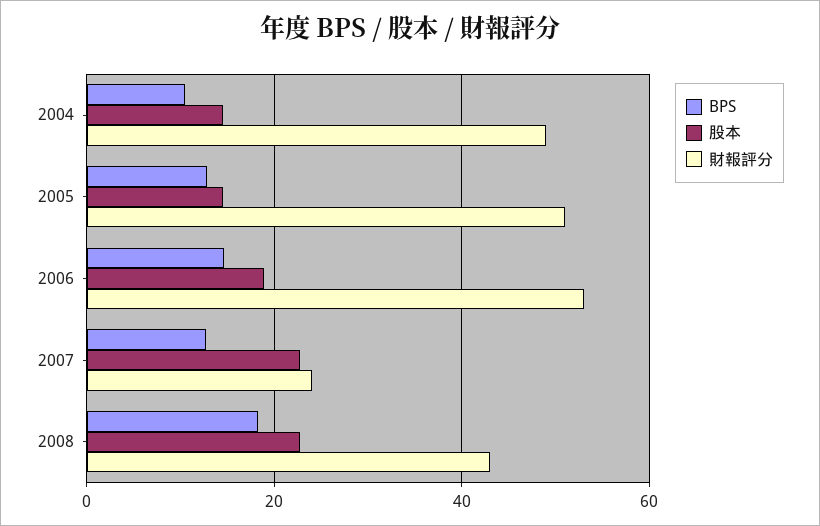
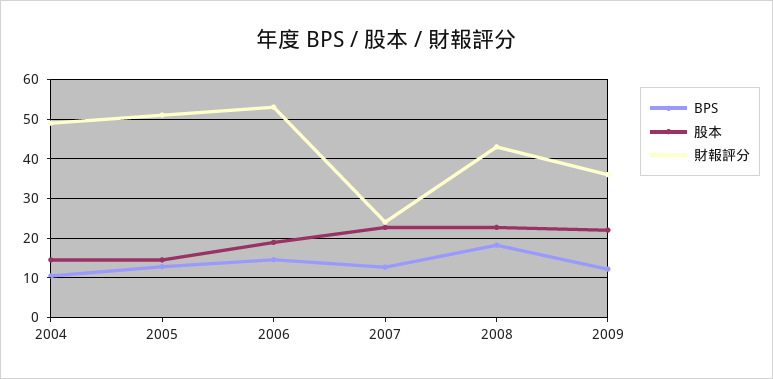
BPS, 2009: none -> 12
股本, 2009: none -> 22
財報評分, 2009: none -> 36

